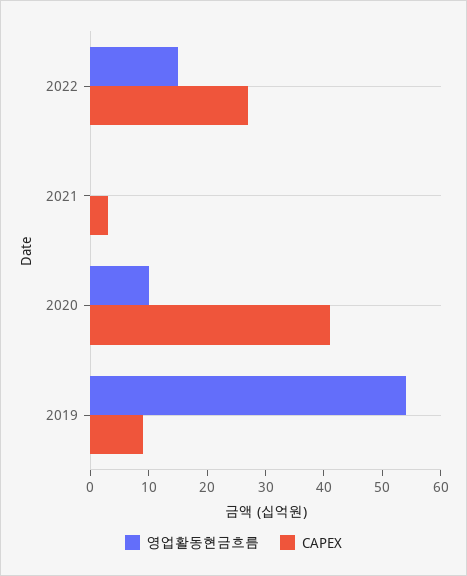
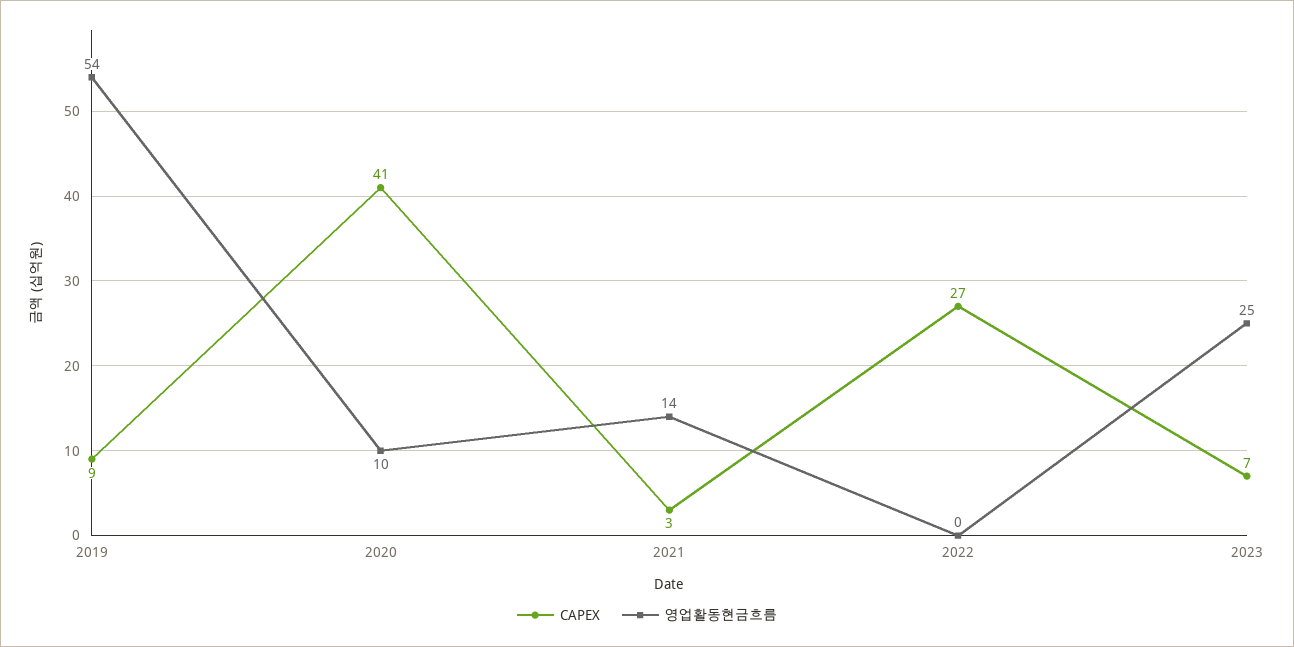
영업활동현금흐름, 2022: 15 -> 0
영업활동현금흐름, 2021: 0 -> 14
CAPEX, 2023: none -> 7
영업활동현금흐름, 2023: none -> 25

